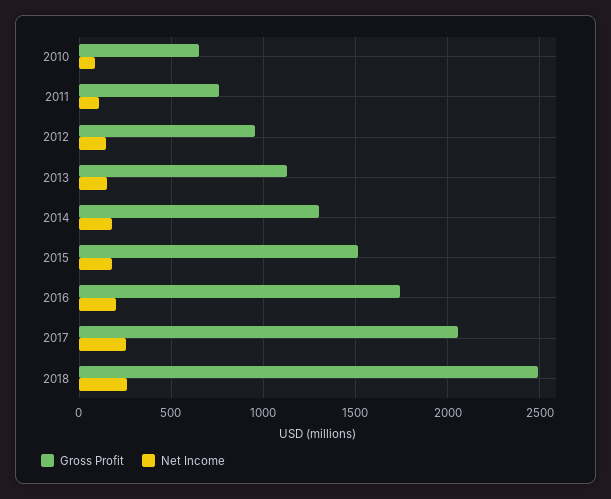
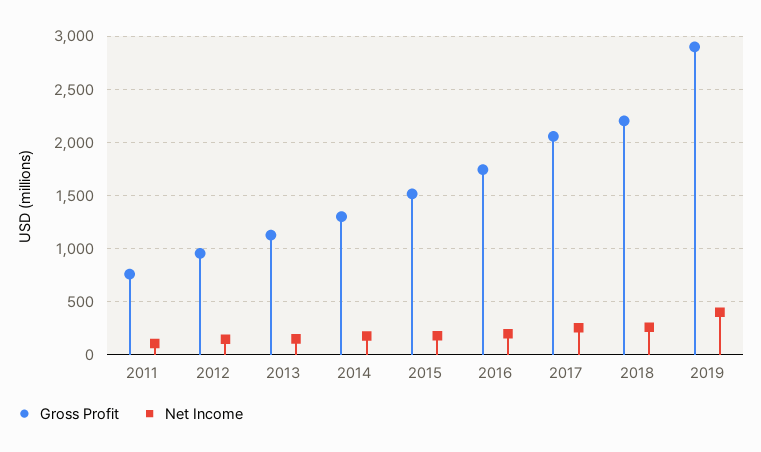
Gross Profit, 2010: 650 -> none
Net Income, 2010: 100 -> none
Gross Profit, 2018: 2500 -> 2200
Gross Profit, 2019: none -> 2900
Net Income, 2019: none -> 400

